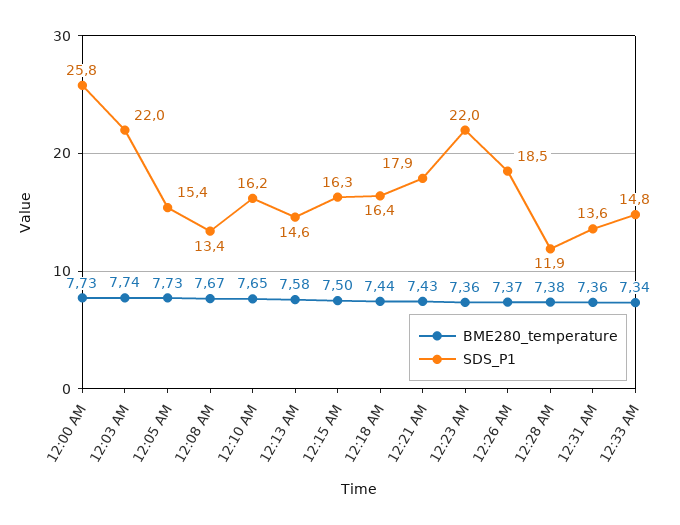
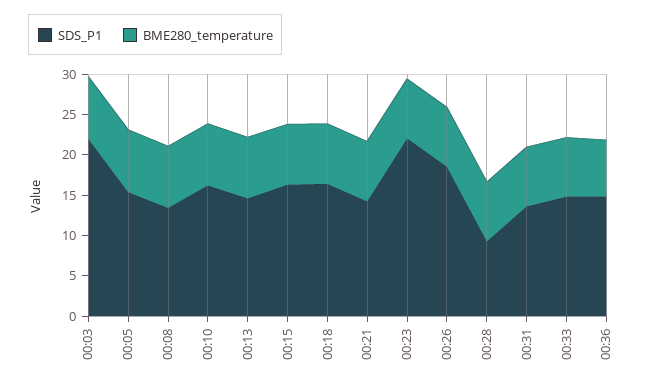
BME280_temperature, 12:00 AM: 7.73 -> none
SDS_P1, 12:00 AM: 25.8 -> none
SDS_P1, 12:21 AM: 17.9 -> 14
SDS_P1, 12:28 AM: 11.9 -> 9
SDS_P1, 00:36: none -> 15
BME280_temperature, 00:36: none -> 7

